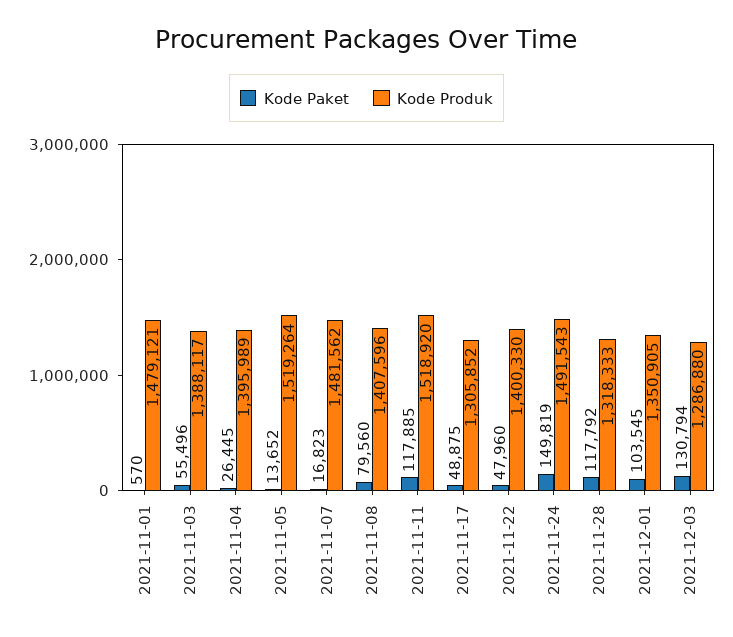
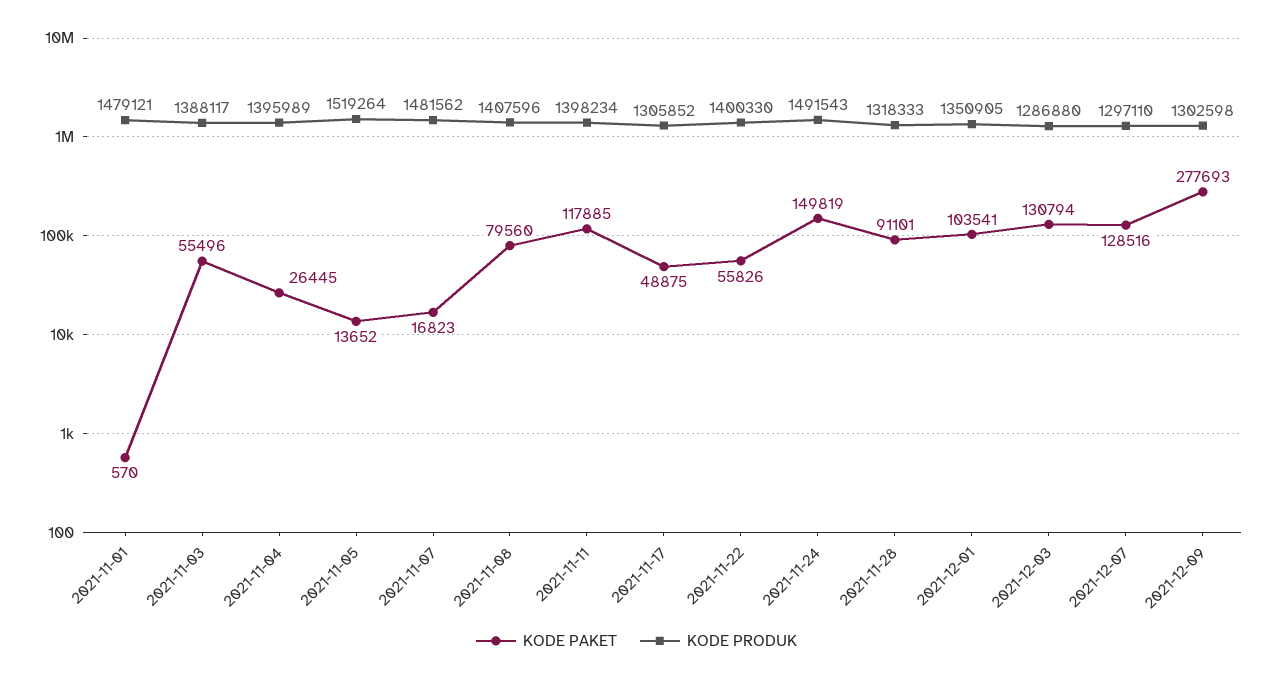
Kode Produk, 2021-11-11: 1518920 -> 1398234
Kode Paket, 2021-11-22: 47960 -> 55826
Kode Paket, 2021-11-28: 117792 -> 91101
Kode Paket, 2021-12-01: 103545 -> 103541
Kode Paket, 2021-12-07: none -> 128516
Kode Produk, 2021-12-07: none -> 1297110
Kode Paket, 2021-12-09: none -> 277693
Kode Produk, 2021-12-09: none -> 1302598

